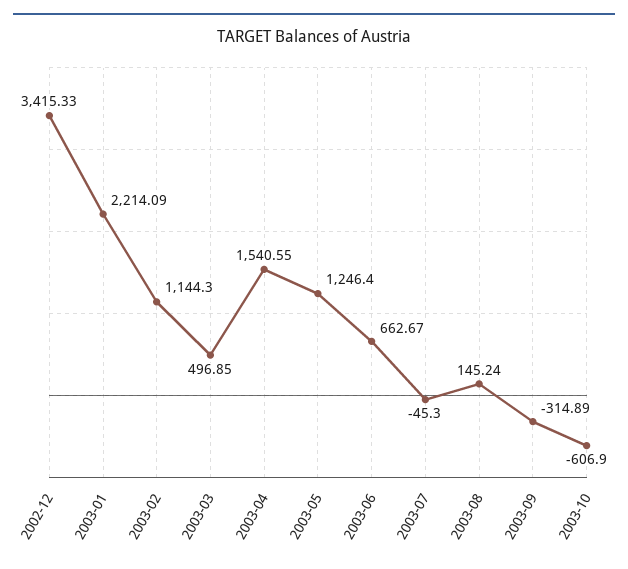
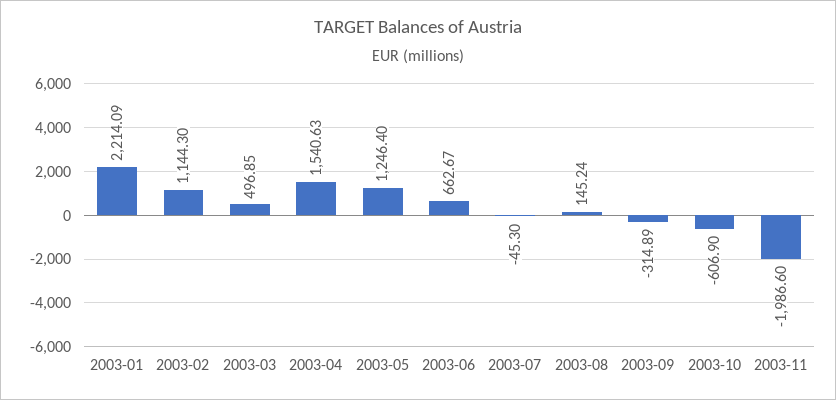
2002-12: 3415.33 -> none
2003-04: 1540.55 -> 1540.63
2003-11: none -> -1986.6

